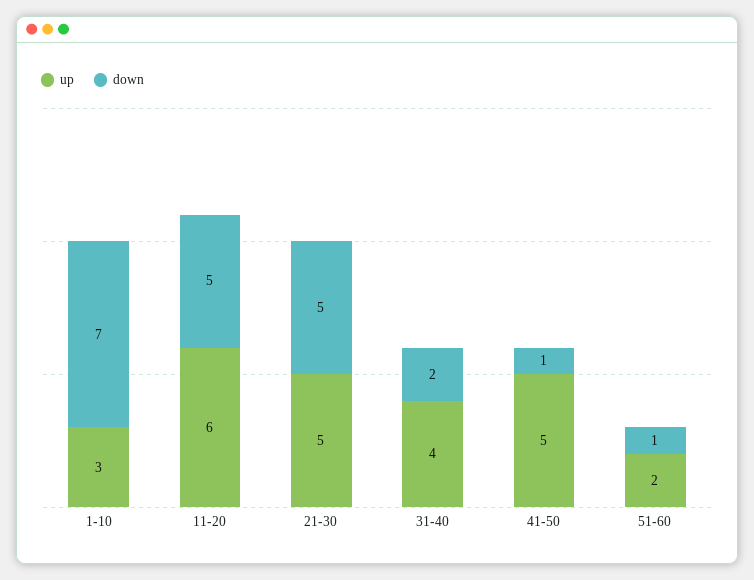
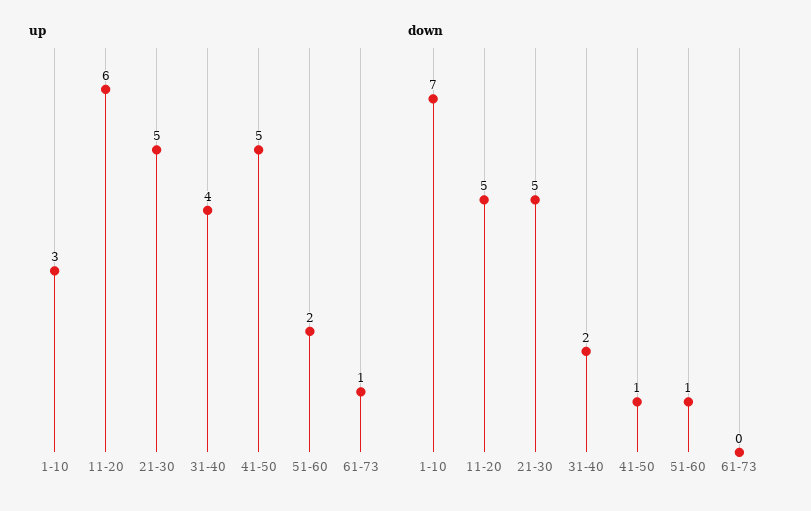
up, 61-73: none -> 1
down, 61-73: none -> 0

